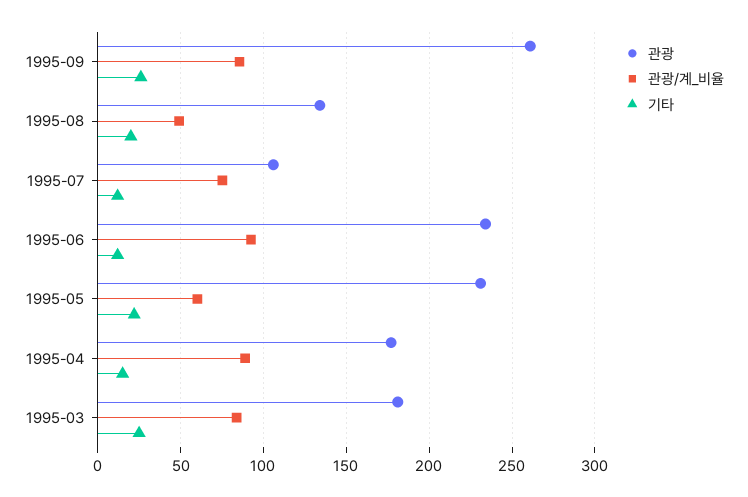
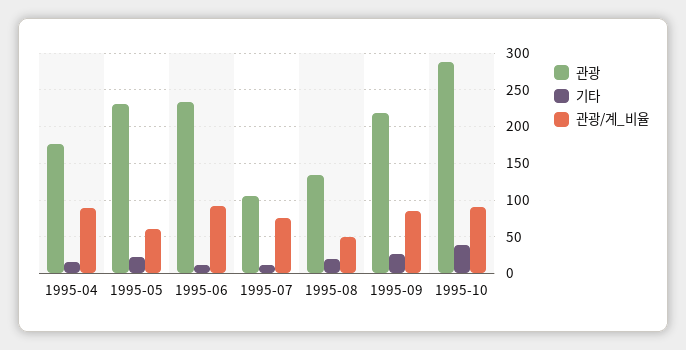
관광, 1995-09: 260 -> 220
관광, 1995-03: 180 -> none
관광/계_비율, 1995-03: 85 -> none
기타, 1995-03: 25 -> none
관광, 1995-10: none -> 290
기타, 1995-10: none -> 40
관광/계_비율, 1995-10: none -> 90

